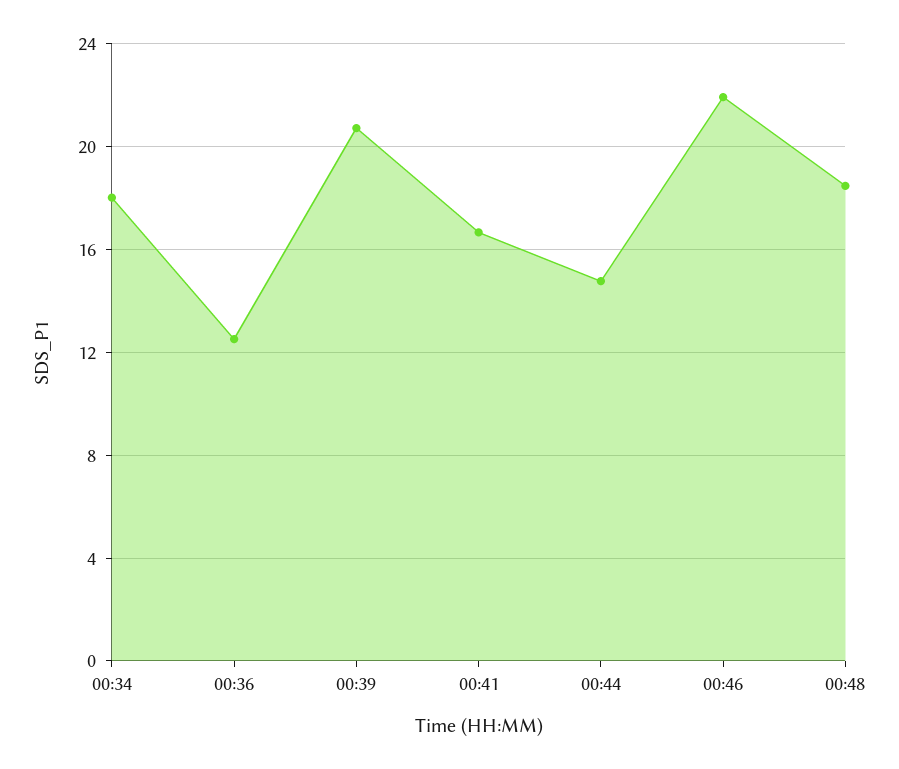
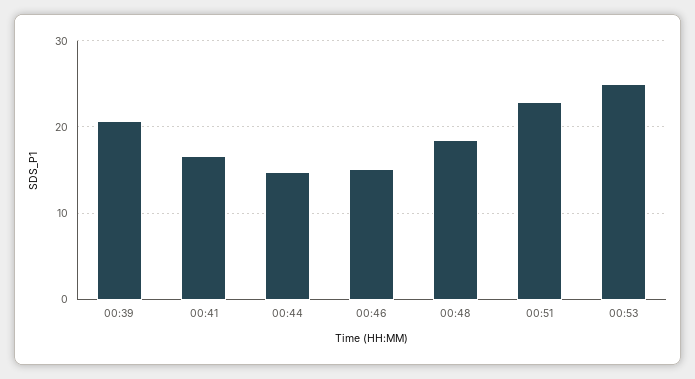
00:34: 18 -> none
00:36: 12.5 -> none
00:46: 22 -> 15
00:51: none -> 23
00:53: none -> 25

